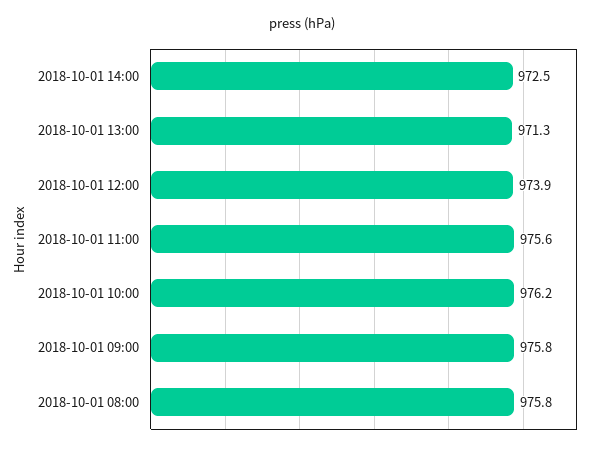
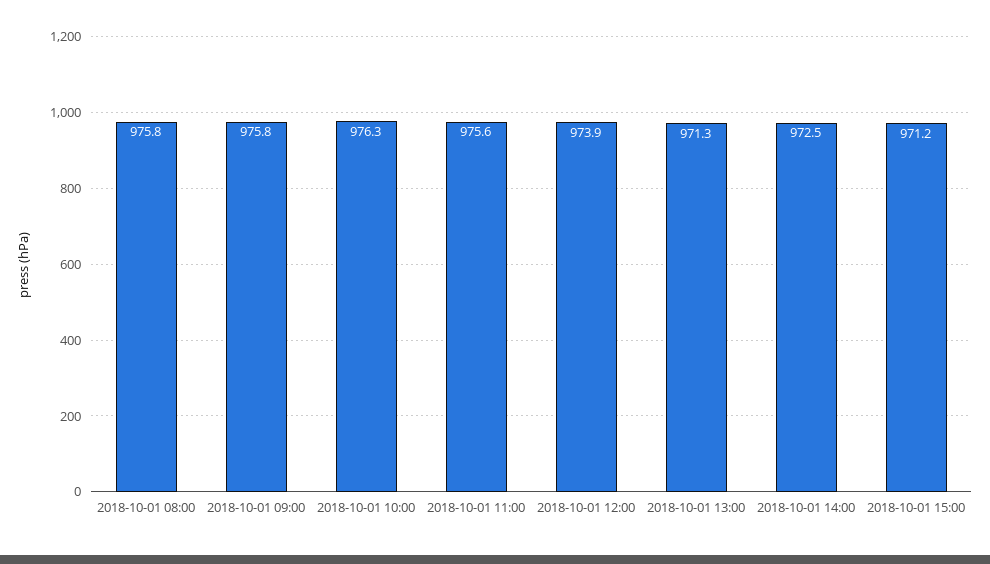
2018-10-01 10:00: 976.2 -> 976.3
2018-10-01 15:00: none -> 971.2

